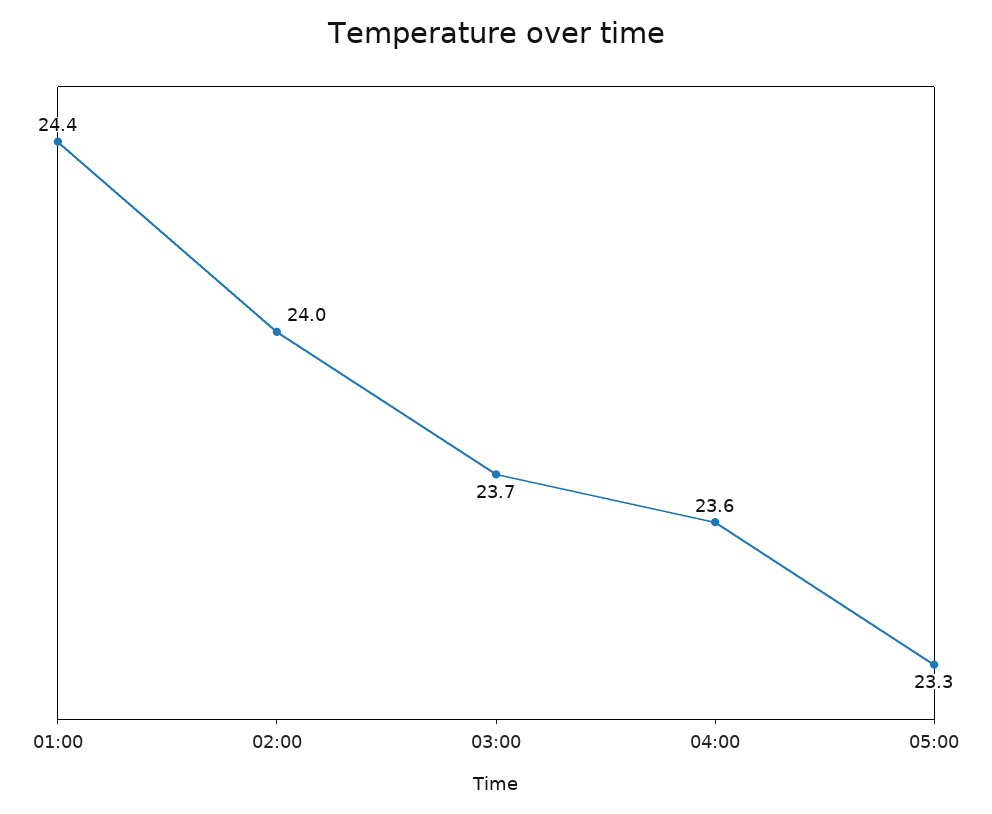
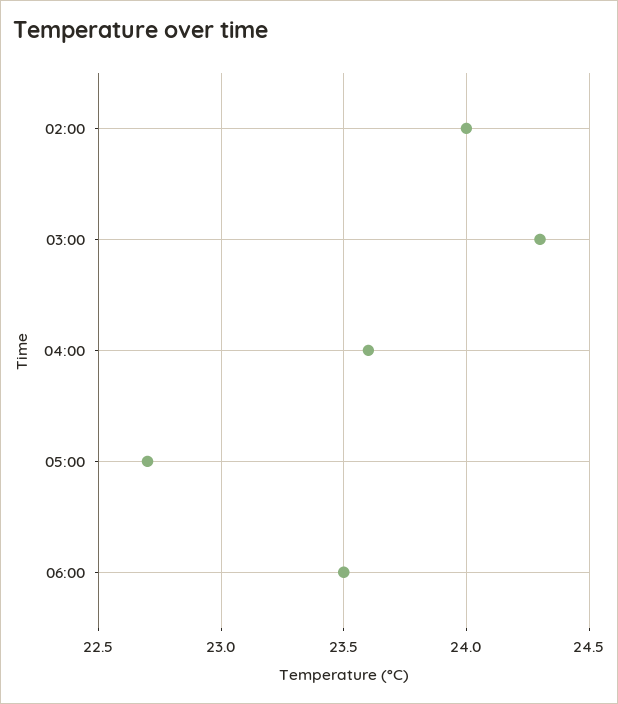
01:00: 24.4 -> none
03:00: 23.7 -> 24.3
05:00: 23.3 -> 22.7
06:00: none -> 23.5

